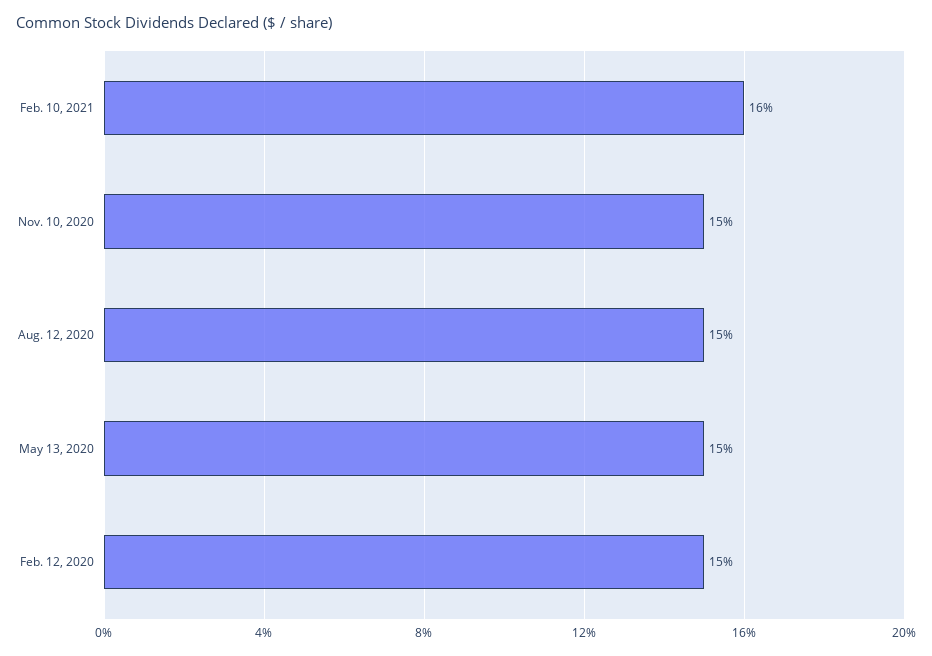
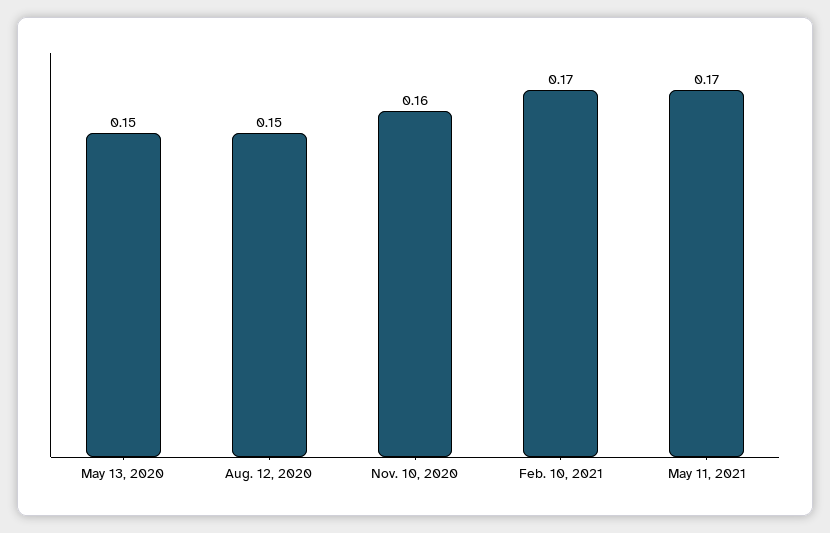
Feb. 10, 2021: 0.16 -> 0.17
Nov. 10, 2020: 0.15 -> 0.16
Feb. 12, 2020: 0.15 -> none
May 11, 2021: none -> 0.17

